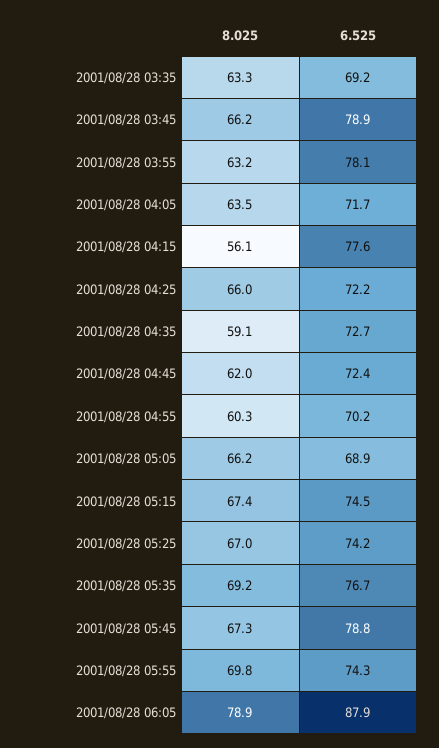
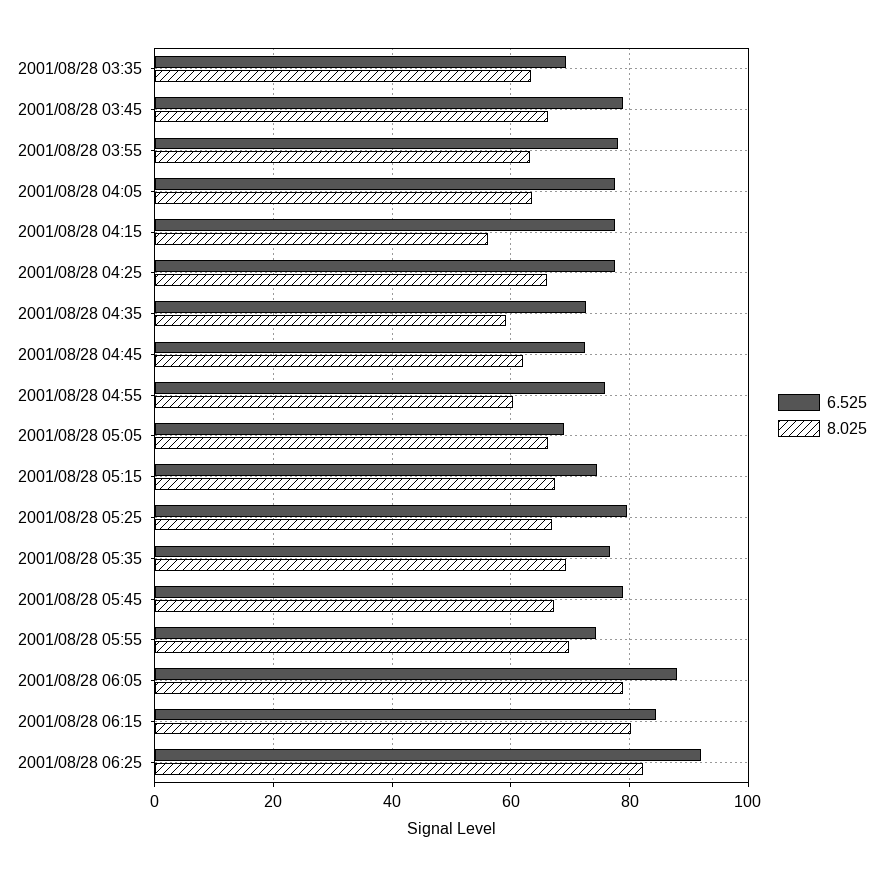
6.525, 2001/08/28 04:05: 71.7 -> 78
6.525, 2001/08/28 04:25: 72.2 -> 78
6.525, 2001/08/28 04:55: 70.2 -> 76
6.525, 2001/08/28 05:25: 74.2 -> 80
6.525, 2001/08/28 06:15: none -> 84
8.025, 2001/08/28 06:15: none -> 80
6.525, 2001/08/28 06:25: none -> 92
8.025, 2001/08/28 06:25: none -> 82

